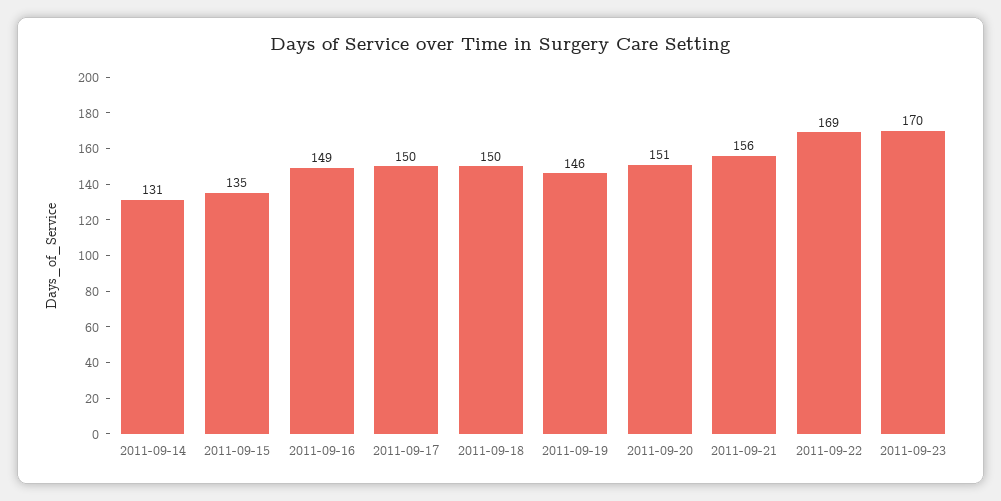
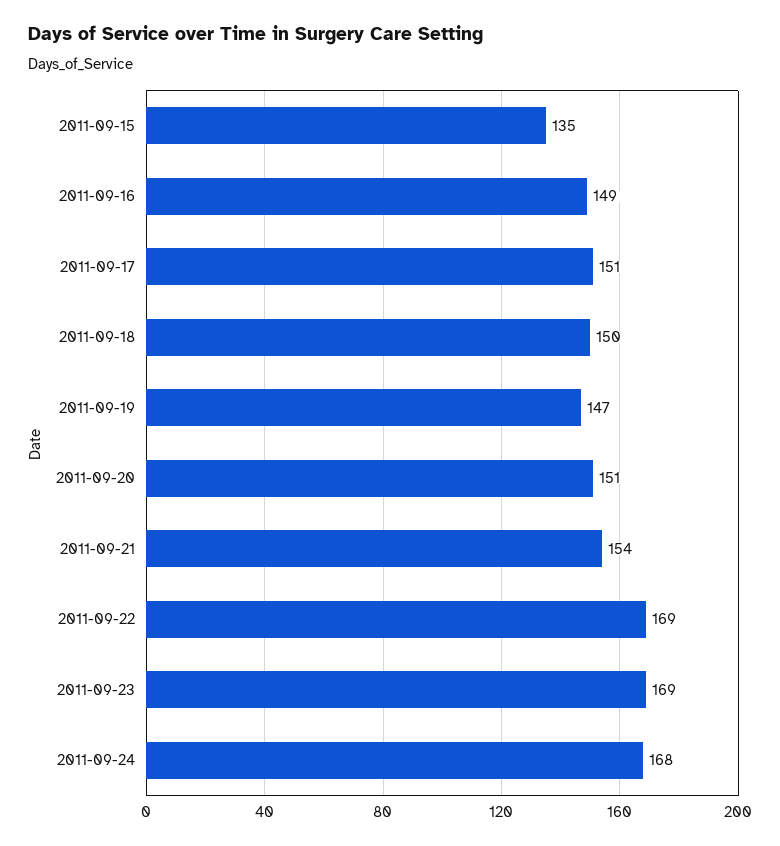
2011-09-14: 131 -> none
2011-09-17: 150 -> 151
2011-09-19: 146 -> 147
2011-09-21: 156 -> 154
2011-09-23: 170 -> 169
2011-09-24: none -> 168

